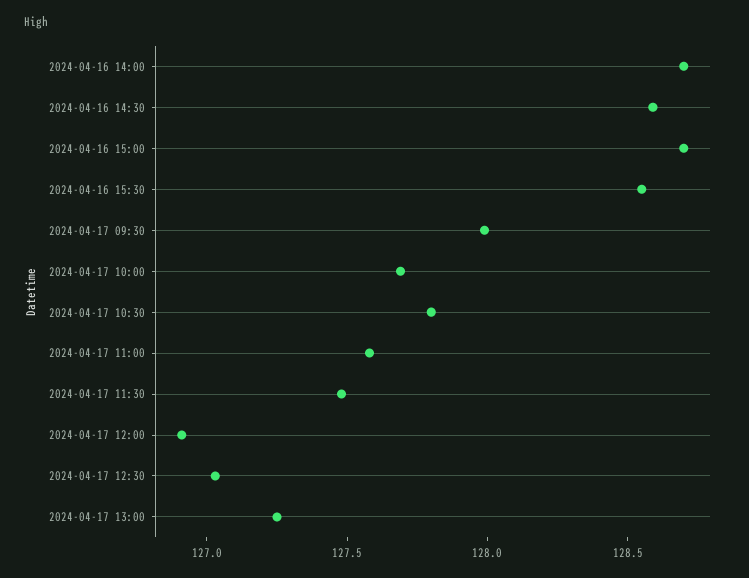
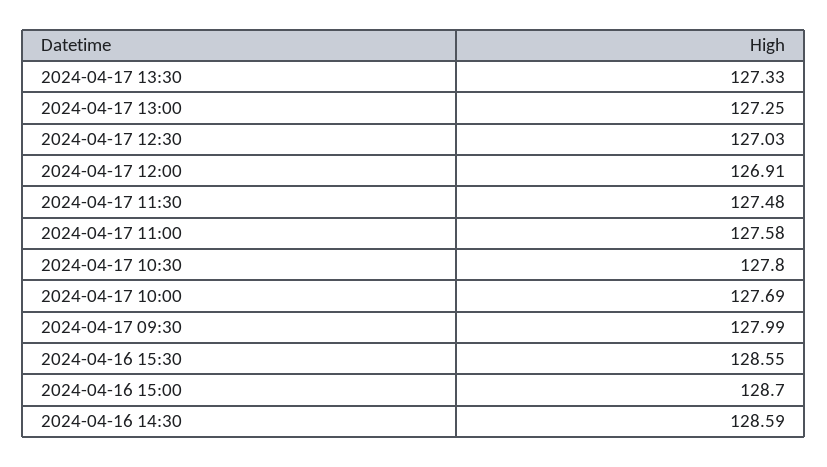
2024-04-16 14:00: 128.7 -> none
2024-04-17 13:30: none -> 127.33

